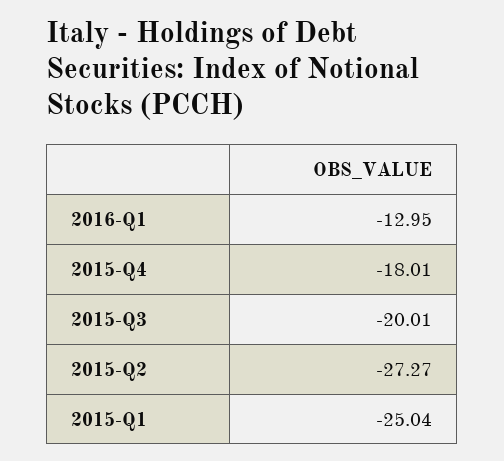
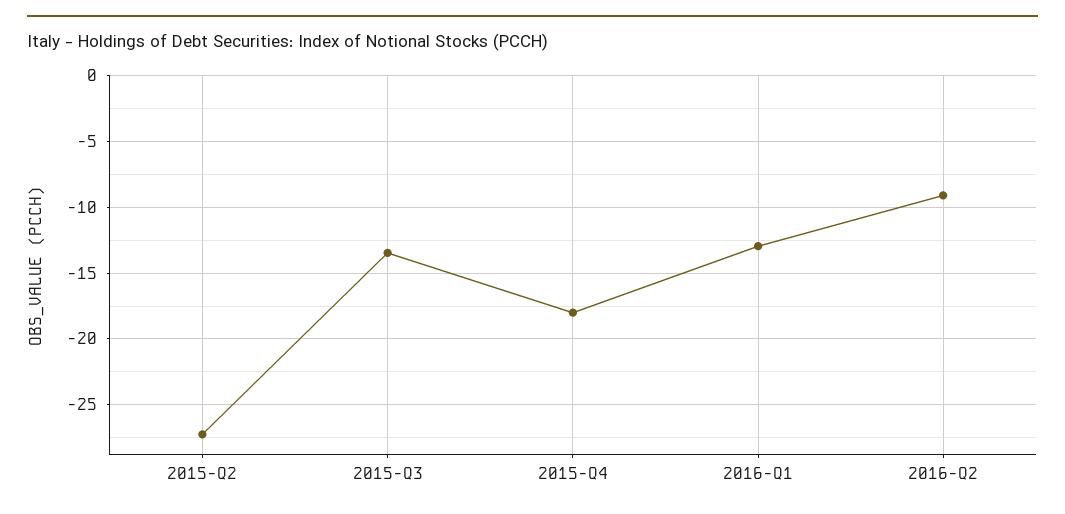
2015-Q3: -20.01 -> -13.5
2015-Q1: -25.04 -> none
2016-Q2: none -> -9

